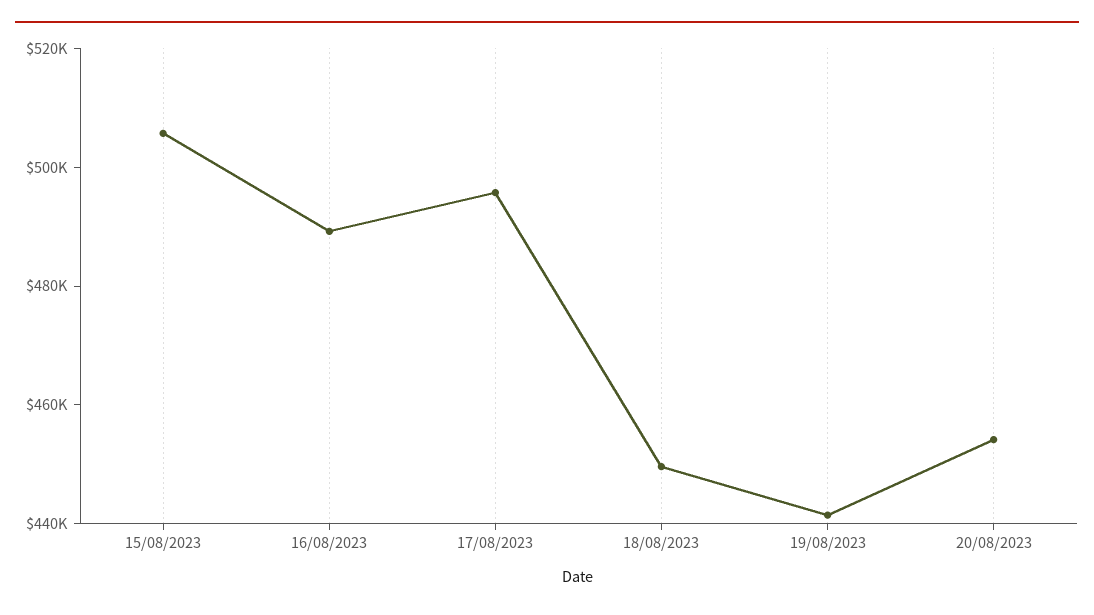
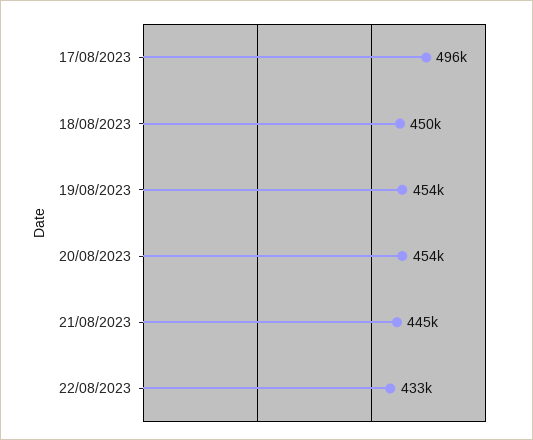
15/08/2023: 505000 -> none
16/08/2023: 490000 -> none
19/08/2023: 440000 -> 454000
21/08/2023: none -> 445000
22/08/2023: none -> 433000

